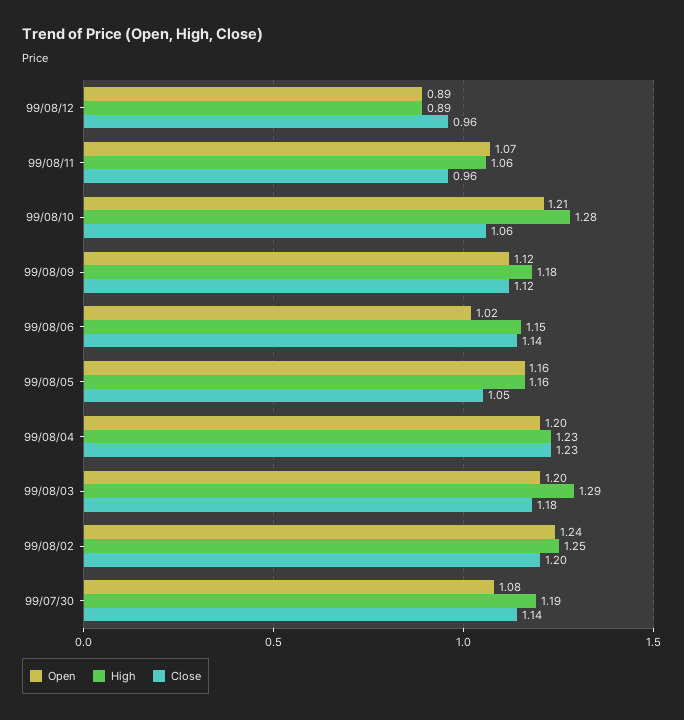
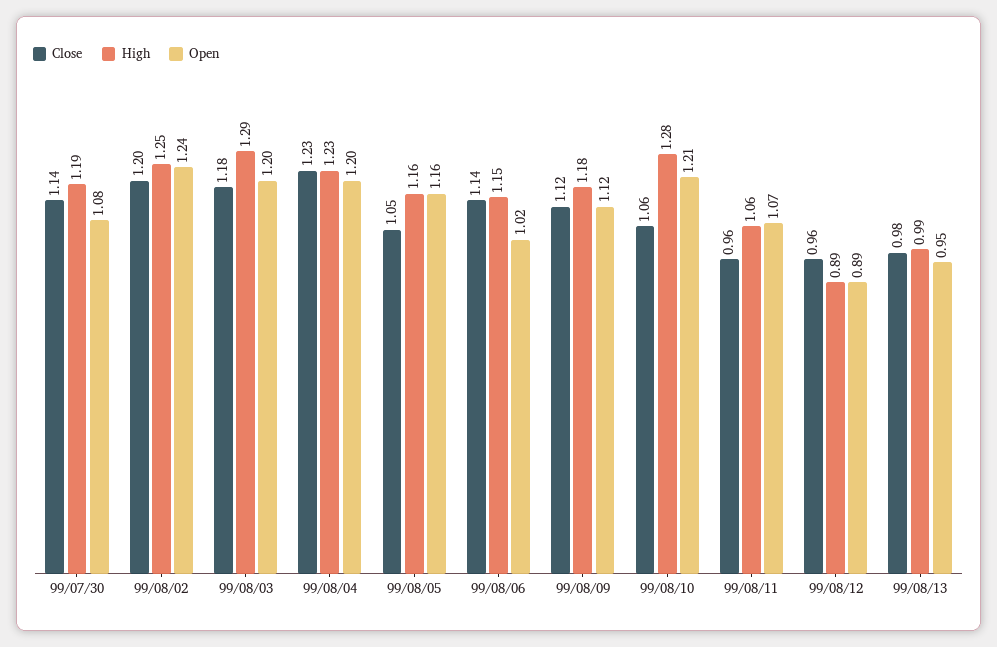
Close, 99/08/13: none -> 0.98
High, 99/08/13: none -> 0.99
Open, 99/08/13: none -> 0.95

